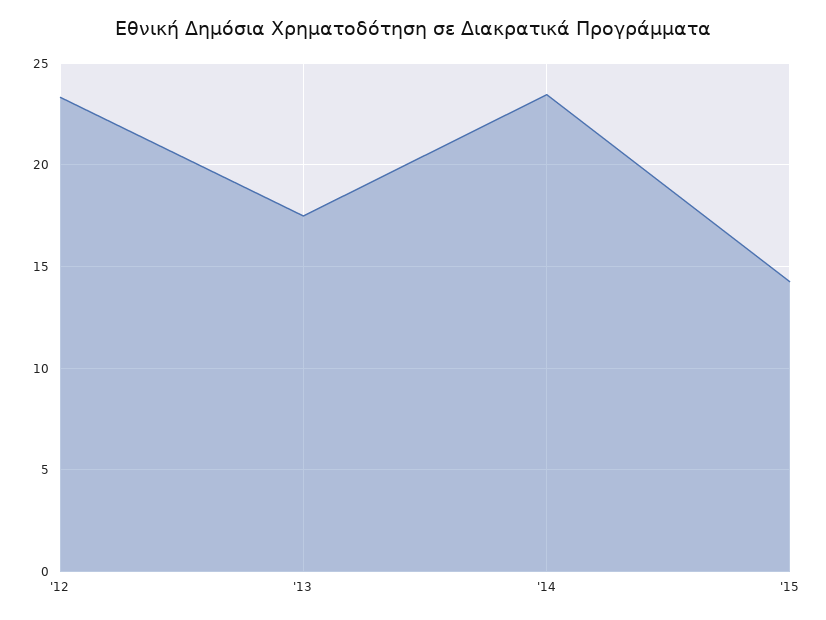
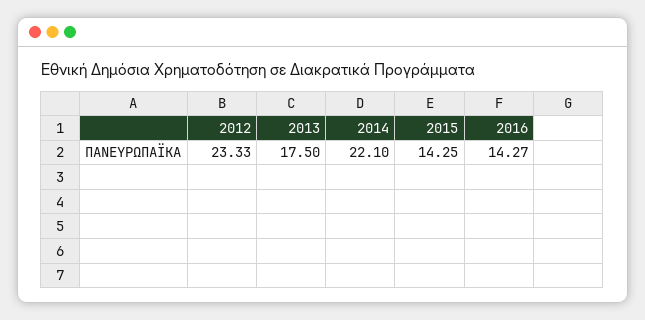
'14: 23.5 -> 22.1
2016: none -> 14.27

